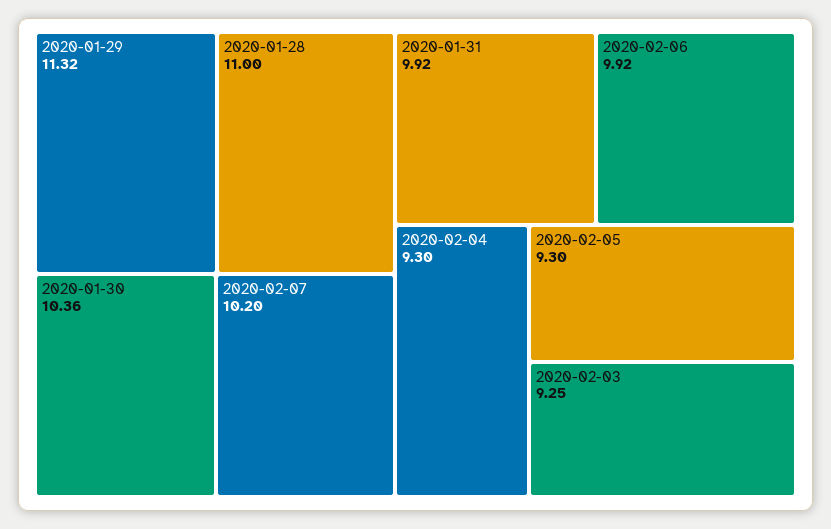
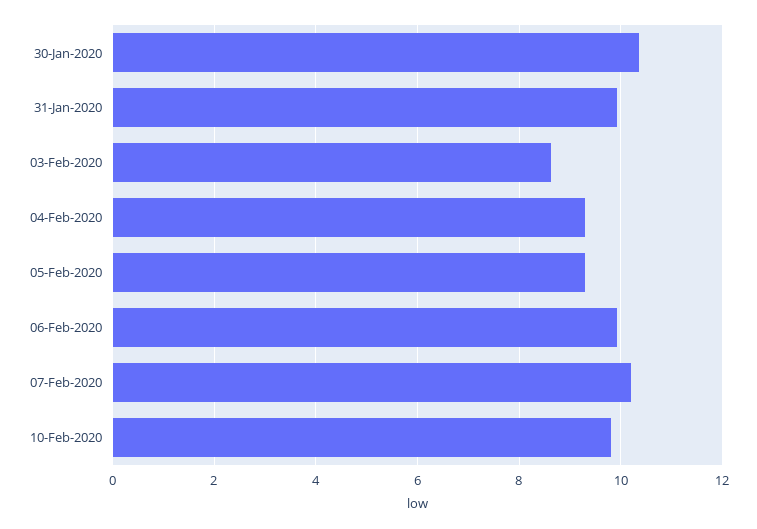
2020-01-29: 11.32 -> none
2020-01-28: 11 -> none
2020-02-03: 9.25 -> 8.6
10-Feb-2020: none -> 9.8

